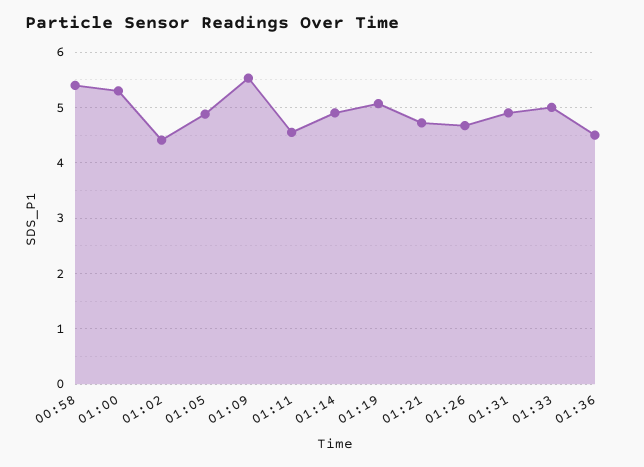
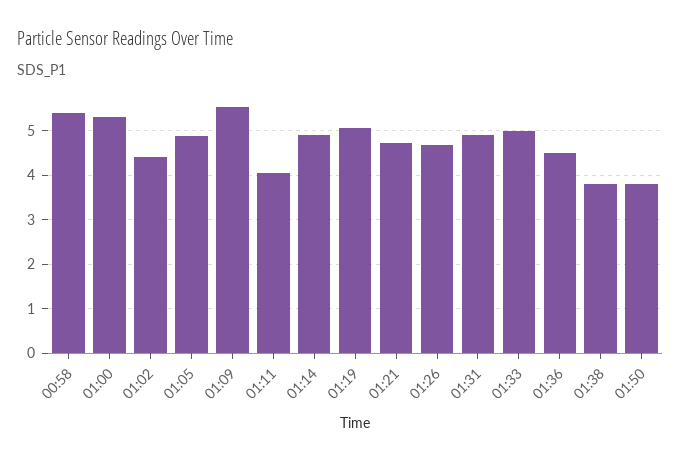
01:11: 4.6 -> 4
01:38: none -> 3.8
01:50: none -> 3.8

